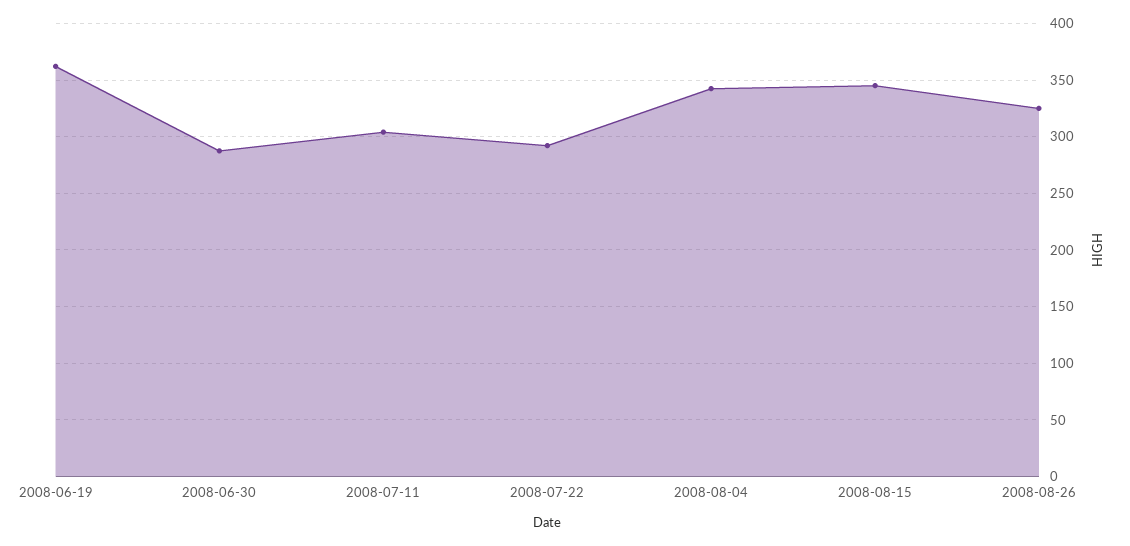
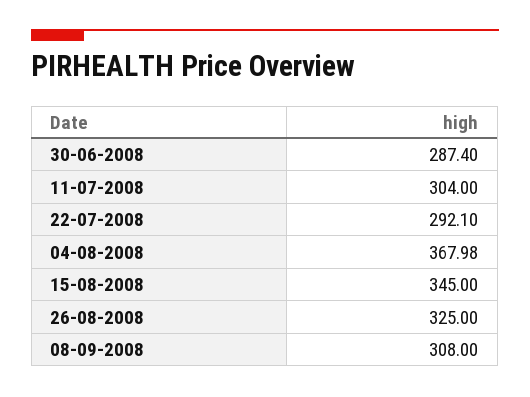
2008-06-19: 360 -> none
2008-08-04: 340 -> 367.98
08-09-2008: none -> 308

